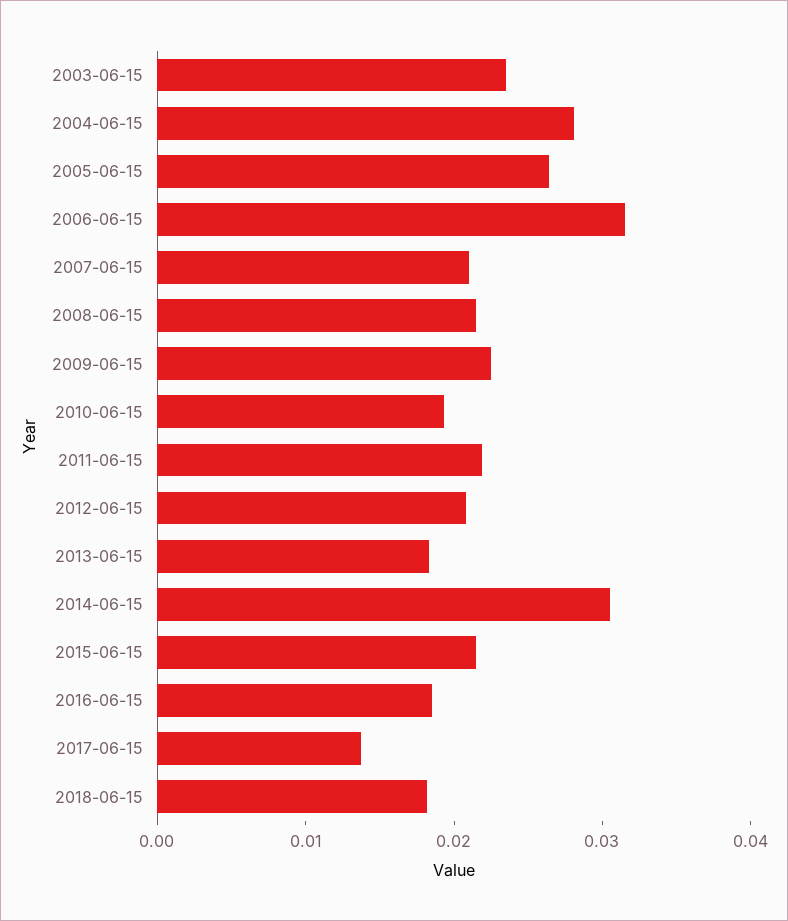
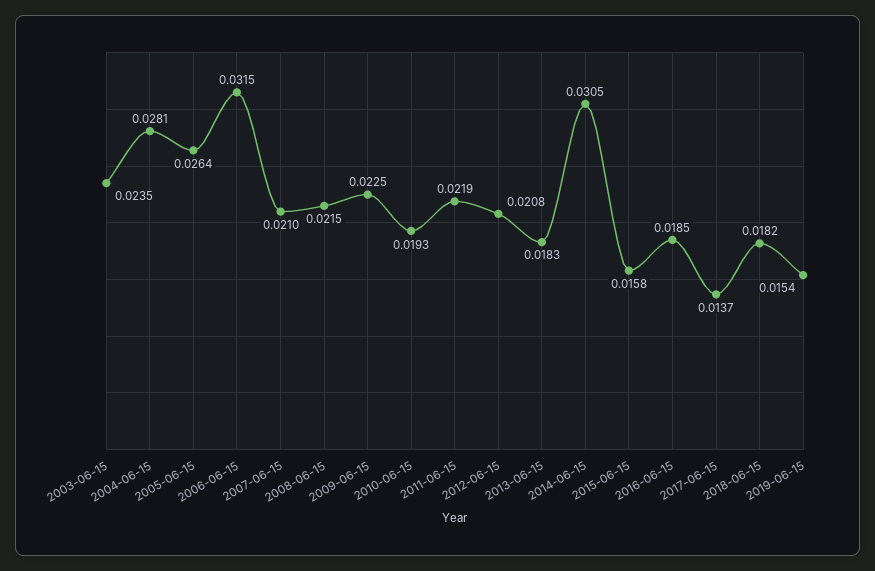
2015-06-15: 0.022 -> 0.0158
2019-06-15: none -> 0.0154

